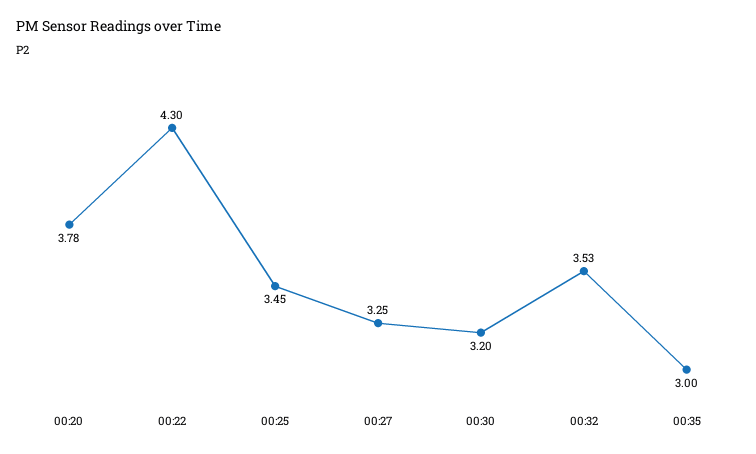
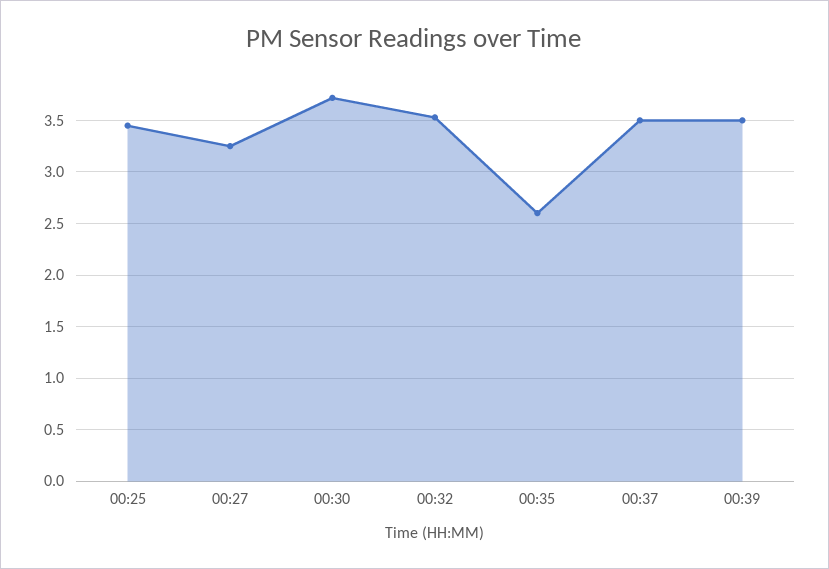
00:20: 3.78 -> none
00:22: 4.3 -> none
00:30: 3.2 -> 3.7
00:35: 3 -> 2.6
00:37: none -> 3.5
00:39: none -> 3.5

